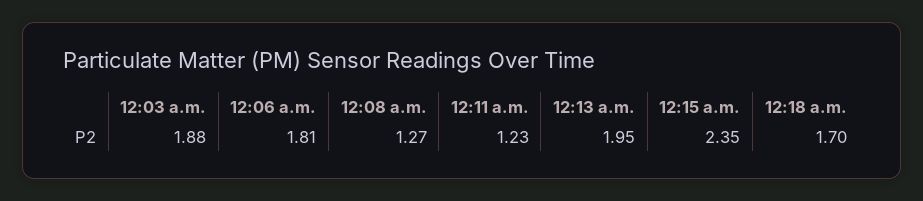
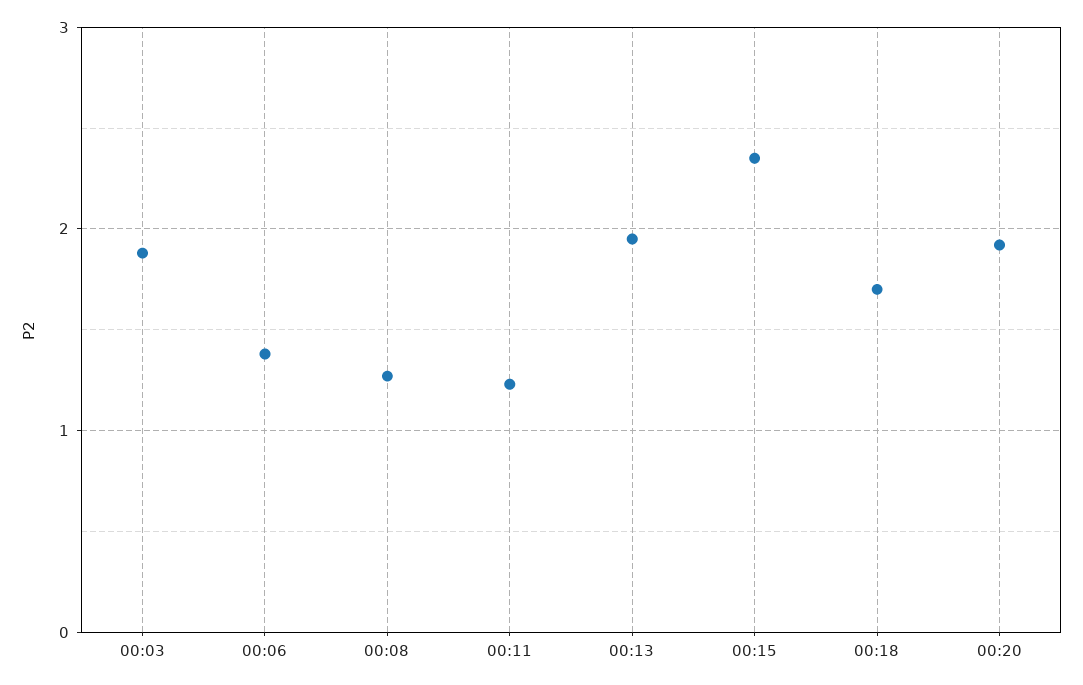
12:06 a.m.: 1.81 -> 1.4
00:20: none -> 1.9

